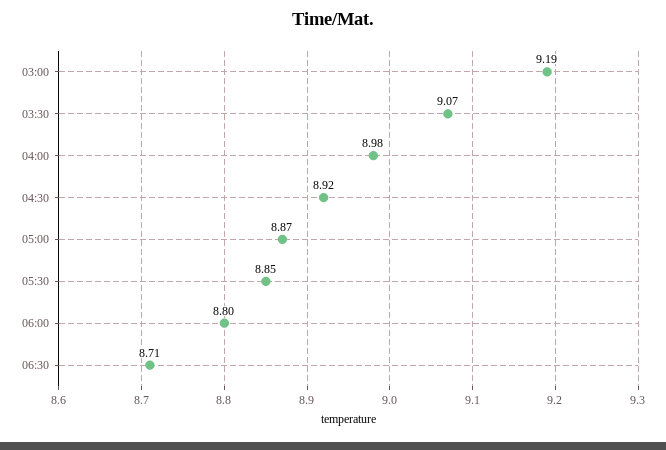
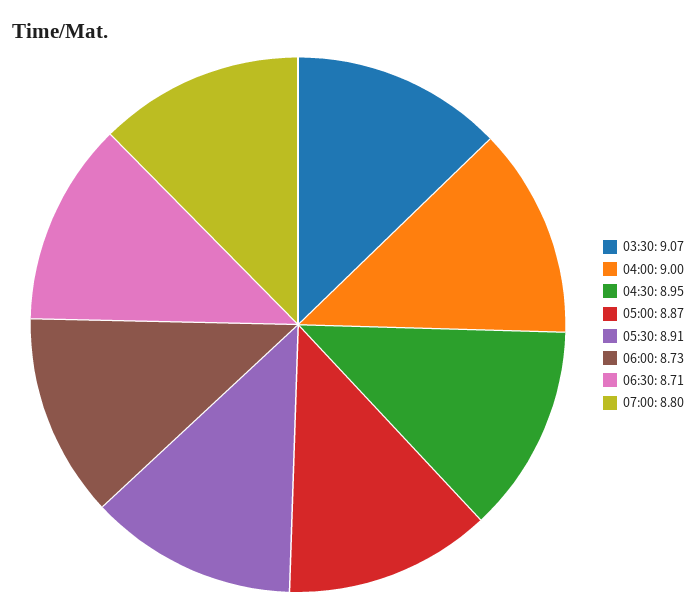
03:00: 9.19 -> none
04:00: 8.98 -> 9
04:30: 8.92 -> 8.95
05:30: 8.85 -> 8.91
06:00: 8.8 -> 8.73
07:00: none -> 8.8

